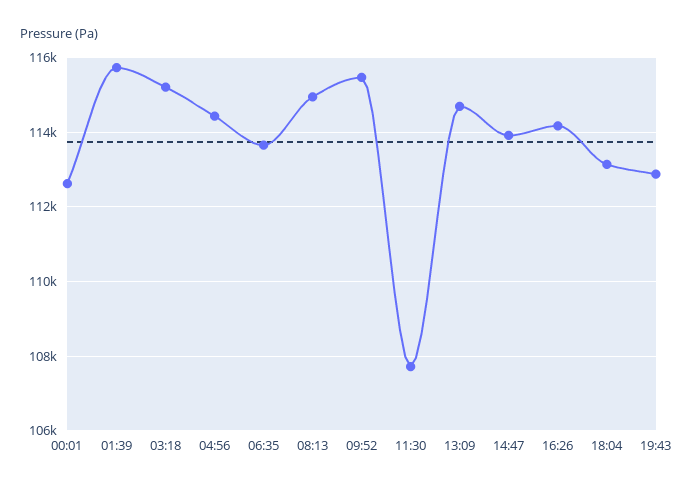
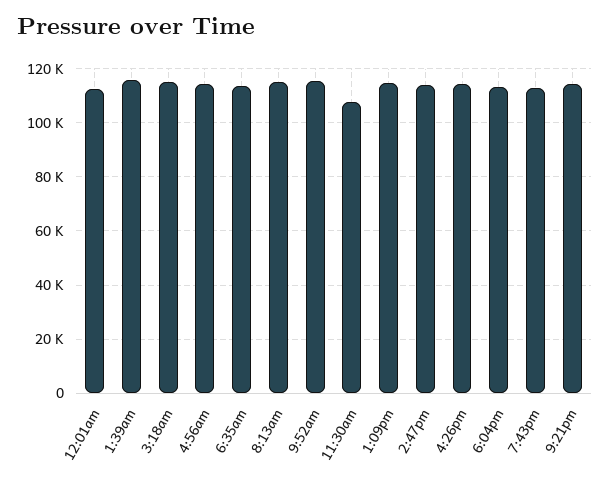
9:21pm: none -> 115000

